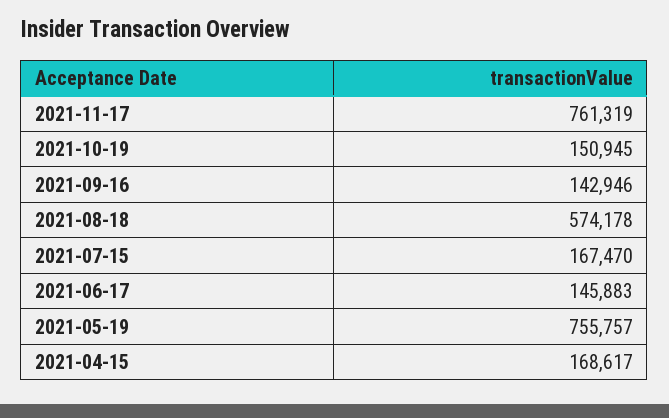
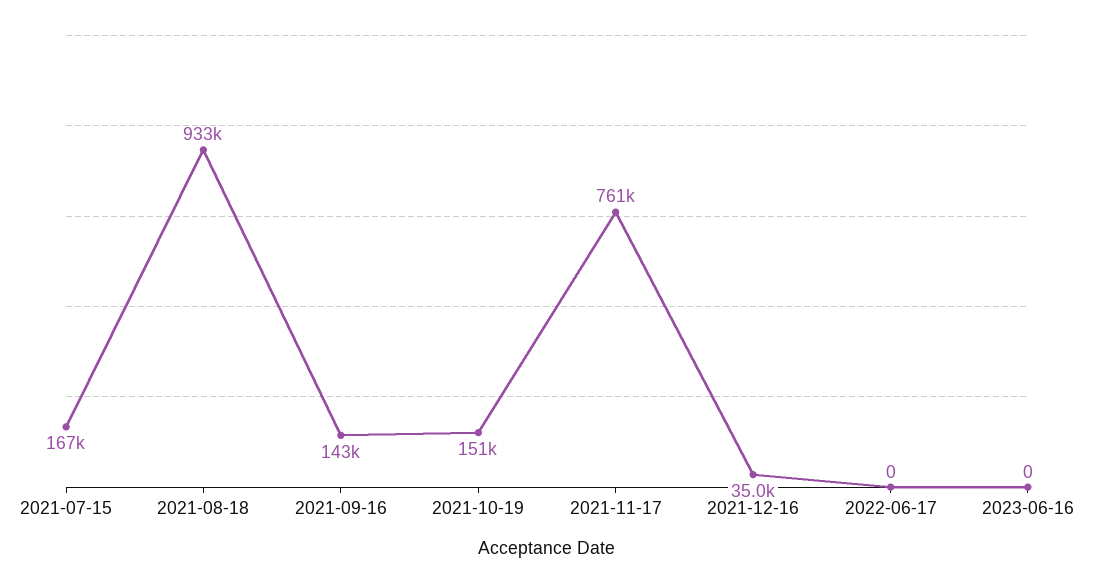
2021-08-18: 574178 -> 933000
2021-06-17: 145883 -> none
2021-05-19: 755757 -> none
2021-04-15: 168617 -> none
2021-12-16: none -> 35000
2022-06-17: none -> 0
2023-06-16: none -> 0

